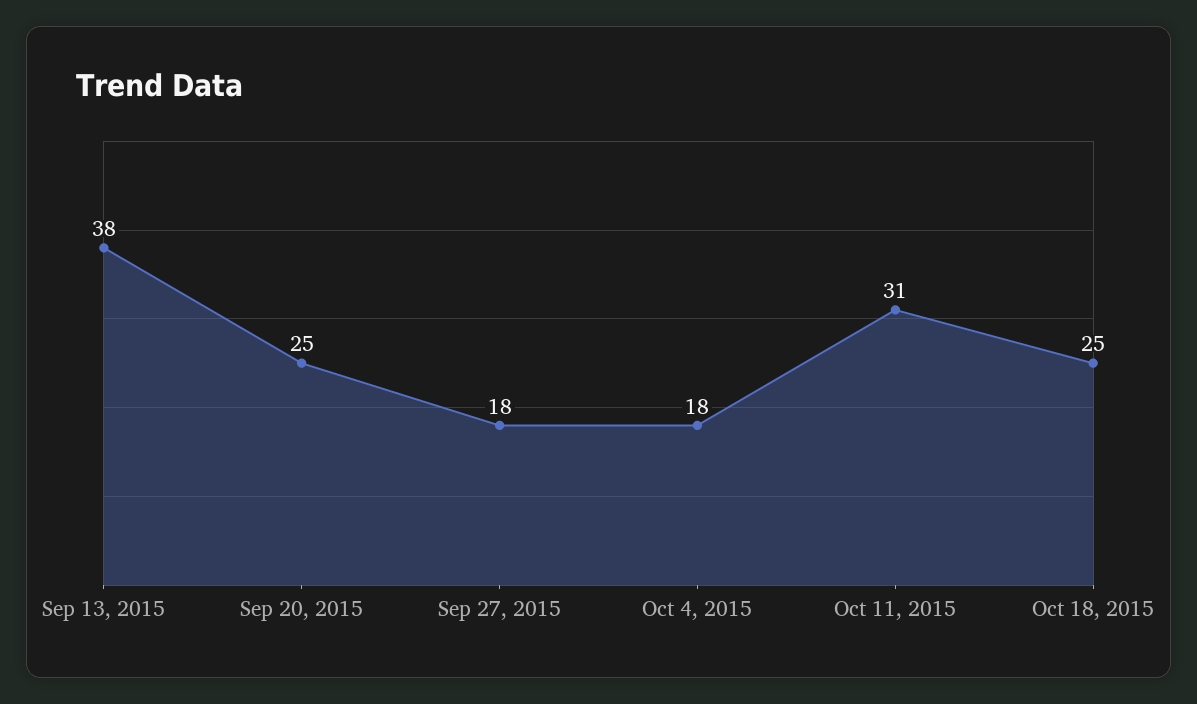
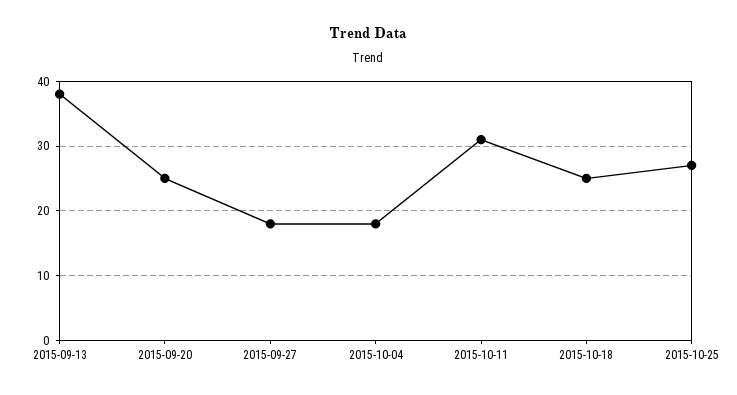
2015-10-25: none -> 27

